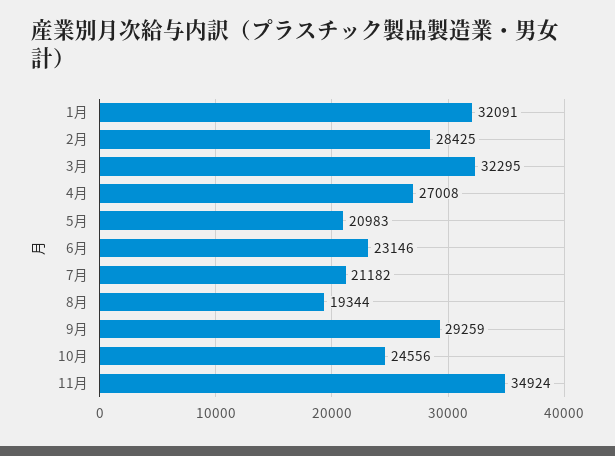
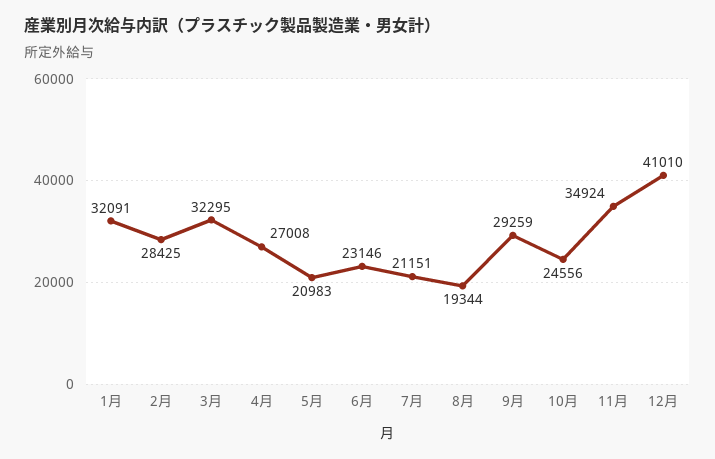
7月: 21182 -> 21151
12月: none -> 41010

